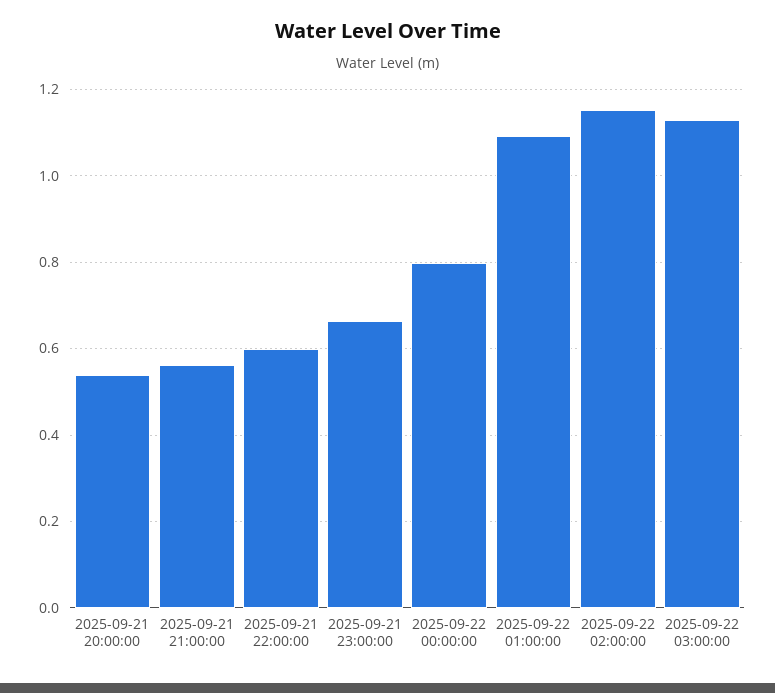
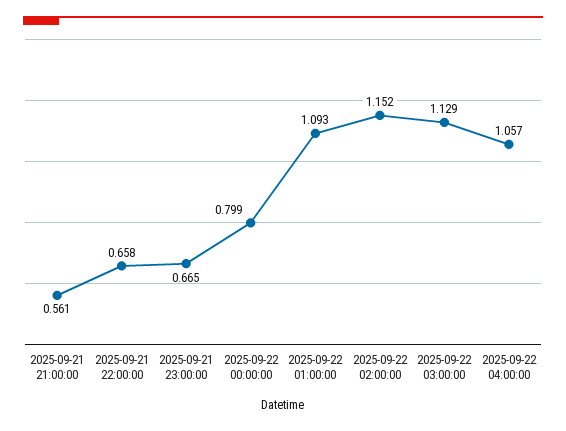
2025-09-21 20:00:00: 0.54 -> none
2025-09-21 22:00:00: 0.6 -> 0.658
2025-09-22 04:00:00: none -> 1.057

